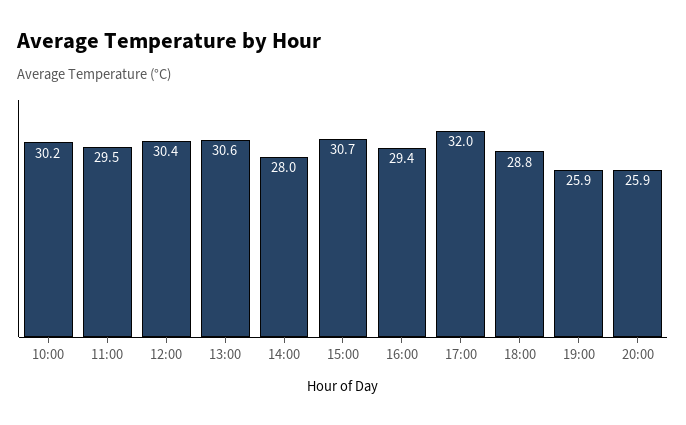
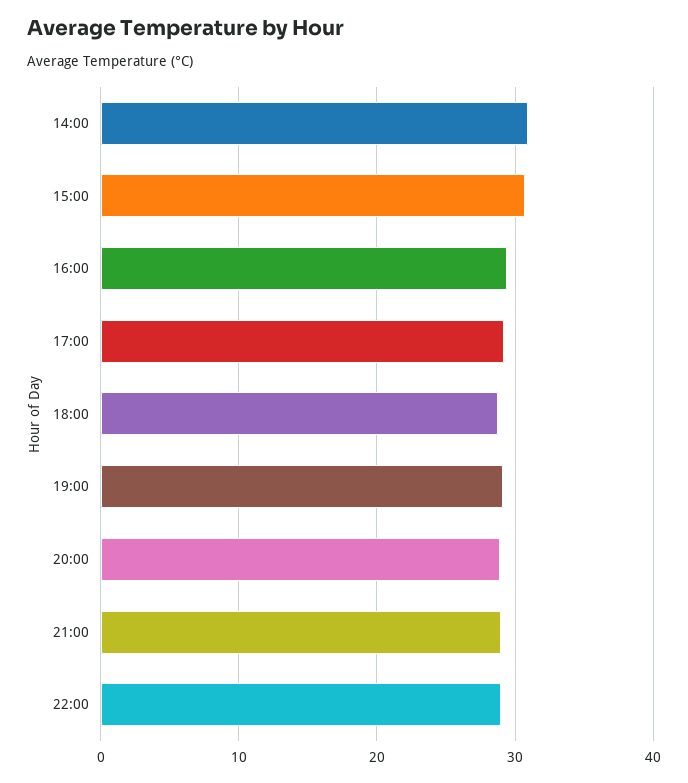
10:00: 30.2 -> none
11:00: 29.5 -> none
12:00: 30.4 -> none
13:00: 30.6 -> none
14:00: 28 -> 31
17:00: 32 -> 29
19:00: 25.9 -> 29
20:00: 25.9 -> 29
21:00: none -> 29
22:00: none -> 29

